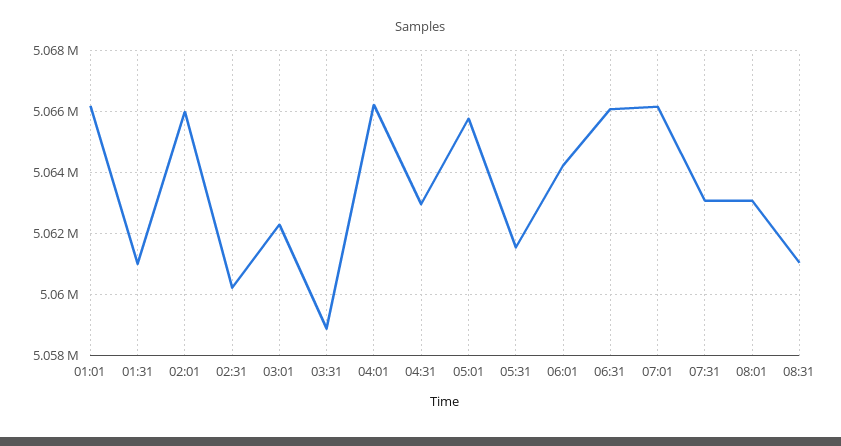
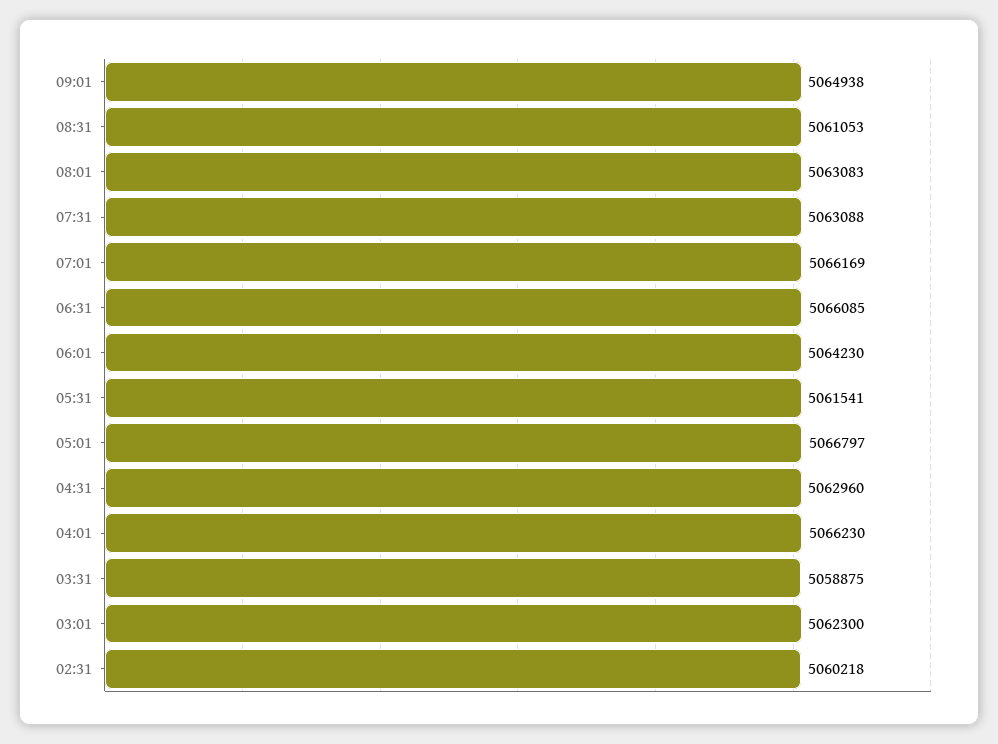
01:01: 5066200 -> none
01:31: 5061000 -> none
02:01: 5066000 -> none
05:01: 5065800 -> 5066797
09:01: none -> 5064938

